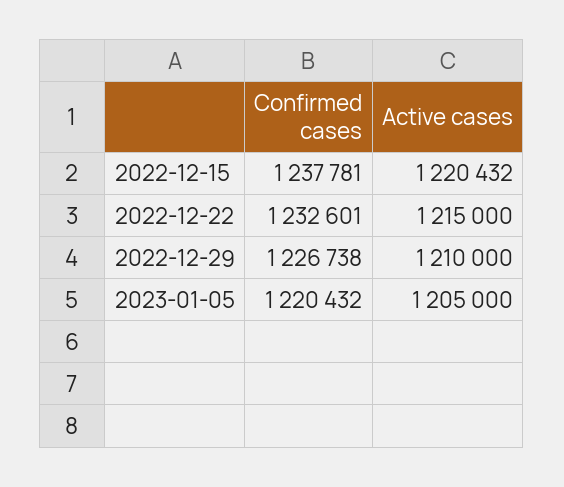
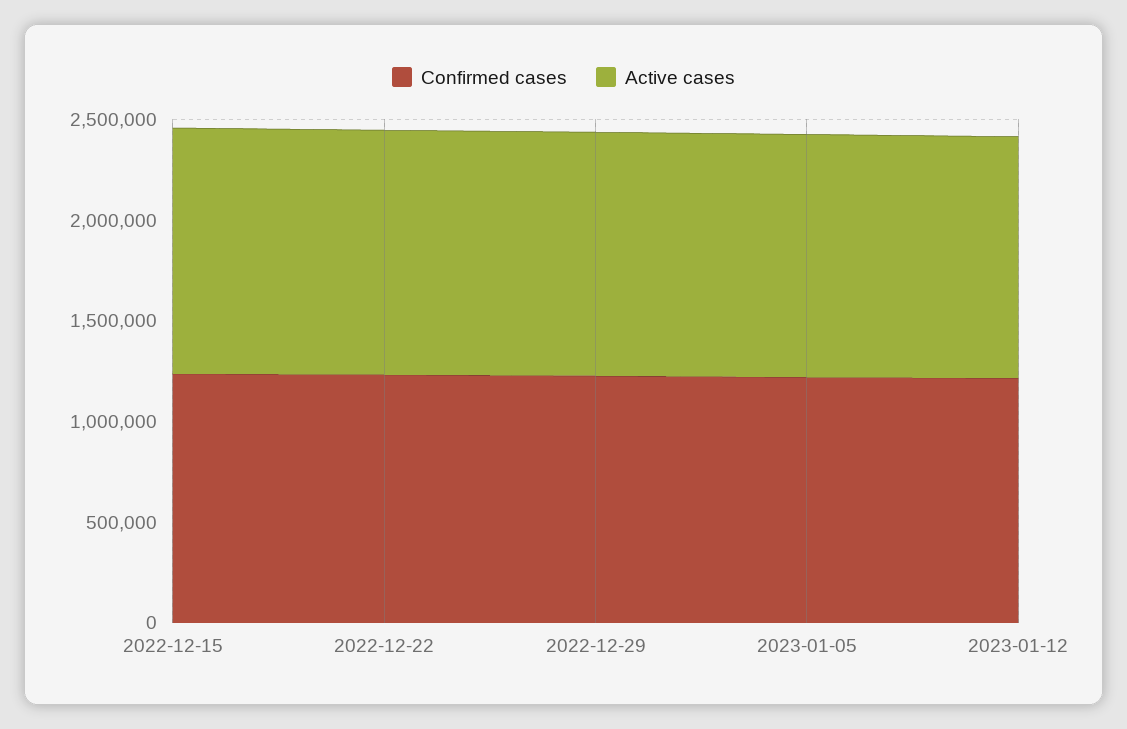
Confirmed cases, 2023-01-12: none -> 1200000
Active cases, 2023-01-12: none -> 1200000

